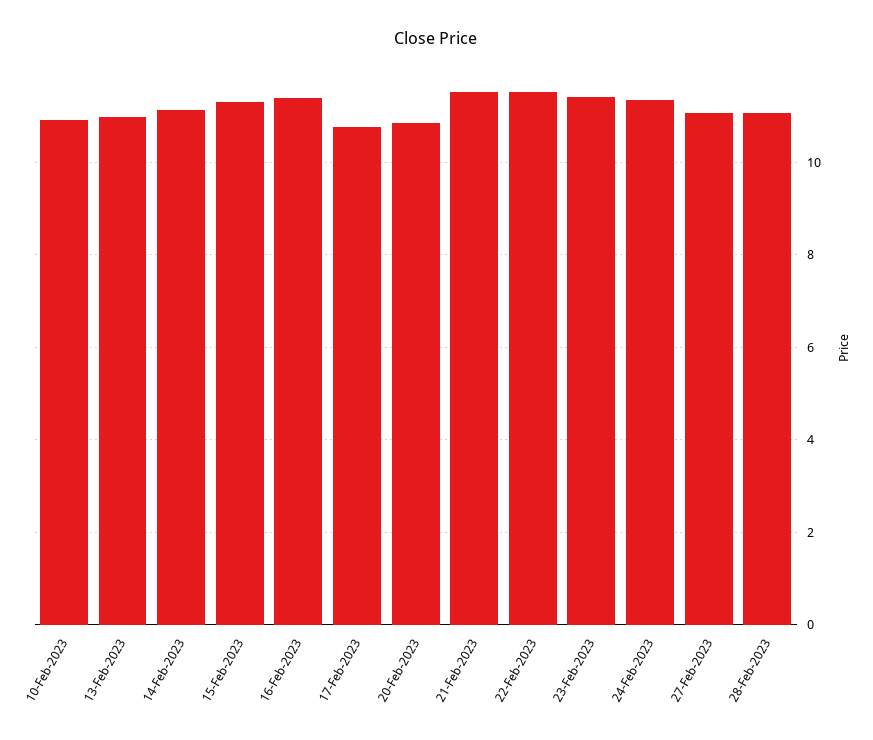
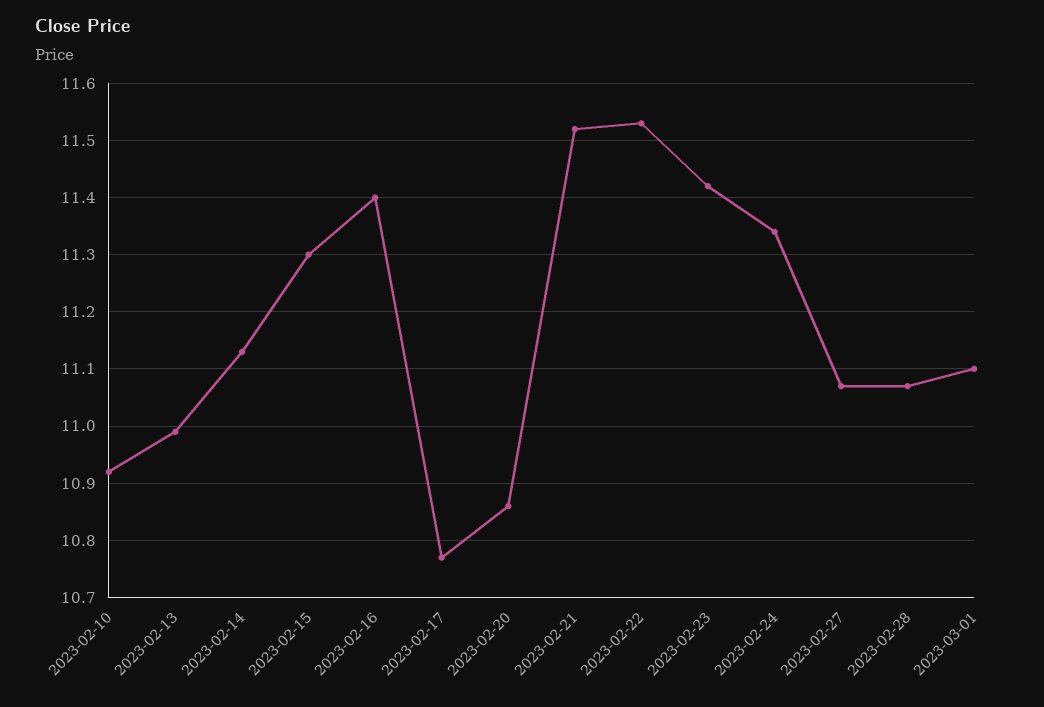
2023-03-01: none -> 11.1

